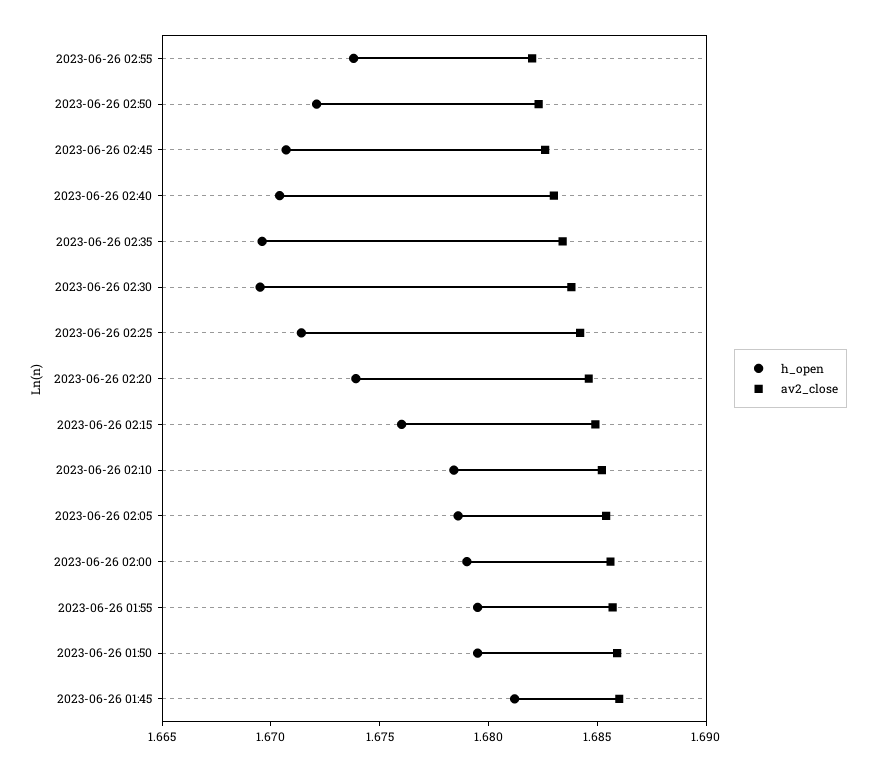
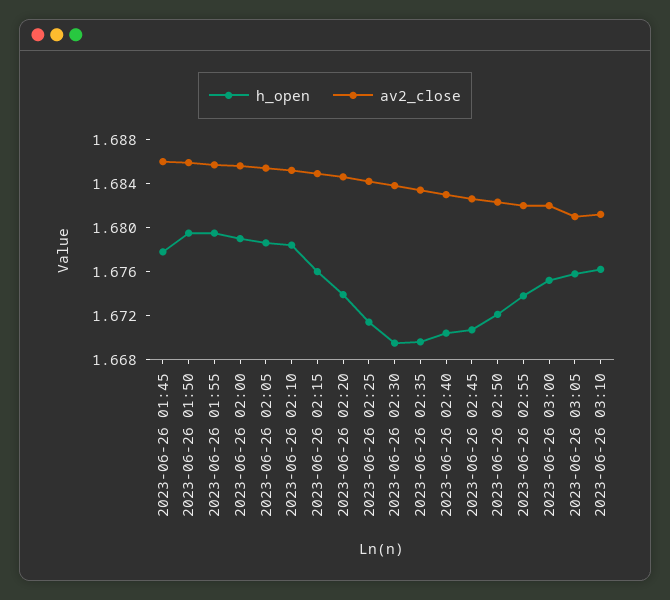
h_open, 2023-06-26 01:45: 1.681 -> 1.678
h_open, 2023-06-26 03:00: none -> 1.675
av2_close, 2023-06-26 03:00: none -> 1.682
h_open, 2023-06-26 03:05: none -> 1.676
av2_close, 2023-06-26 03:05: none -> 1.681
h_open, 2023-06-26 03:10: none -> 1.676
av2_close, 2023-06-26 03:10: none -> 1.681

